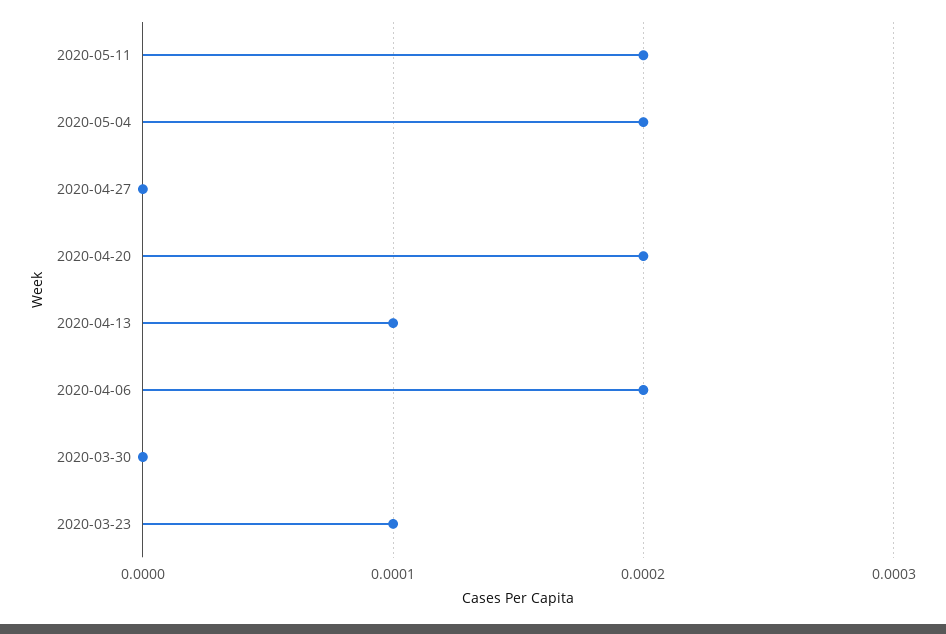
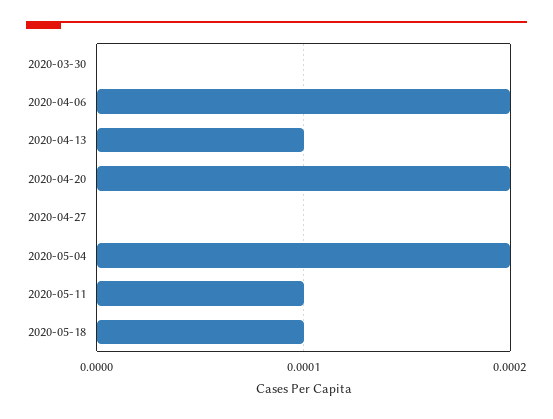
2020-05-11: 0.0002 -> 0.0001
2020-03-23: 0.0001 -> none
2020-05-18: none -> 0.0001

